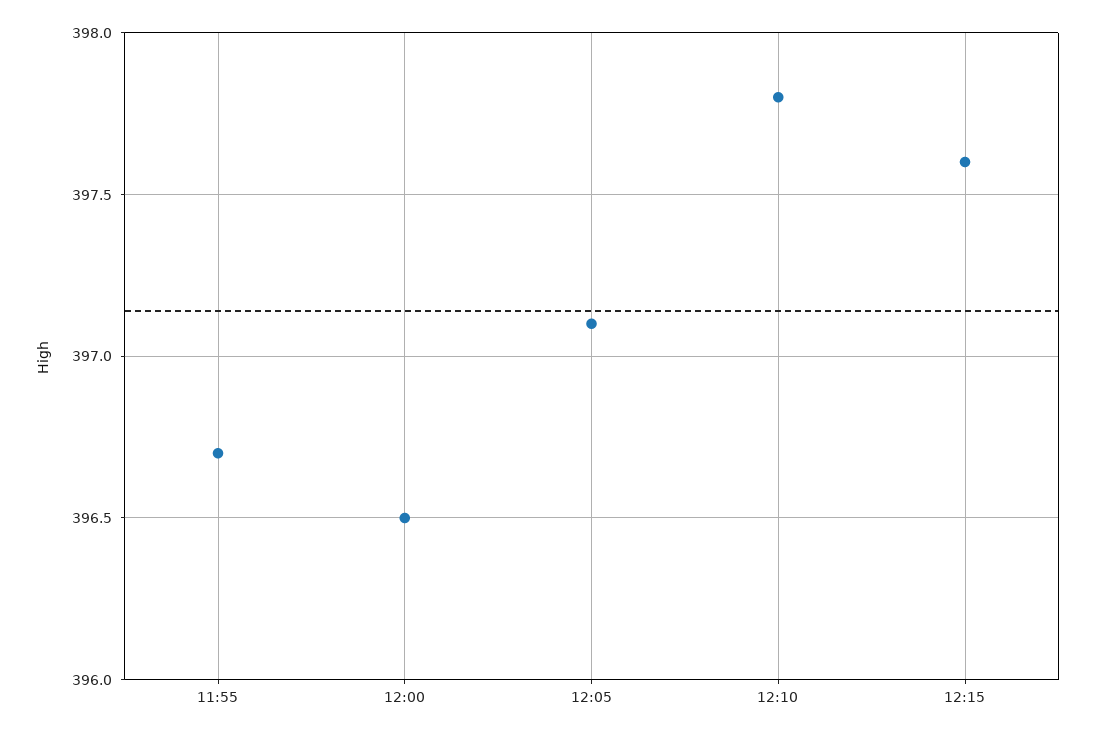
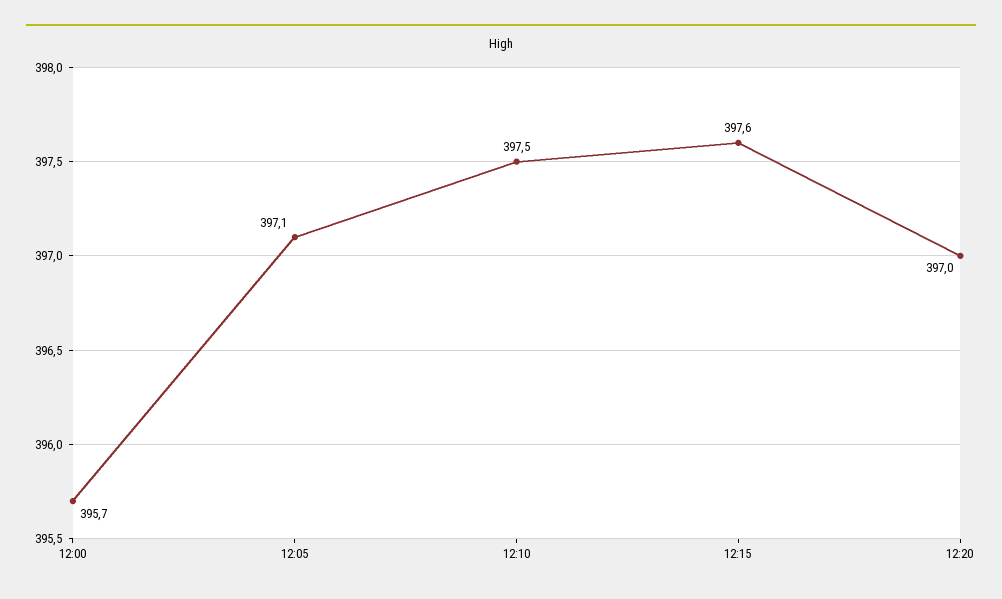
11:55: 396.7 -> none
12:00: 396.5 -> 395.7
12:10: 397.8 -> 397.5
12:20: none -> 397

